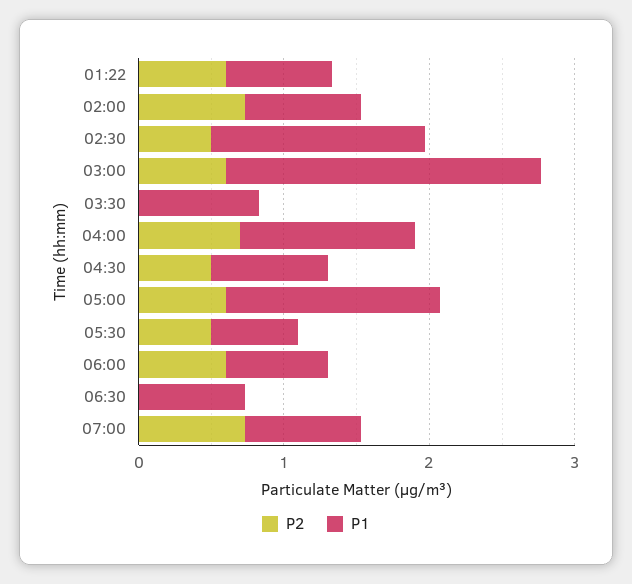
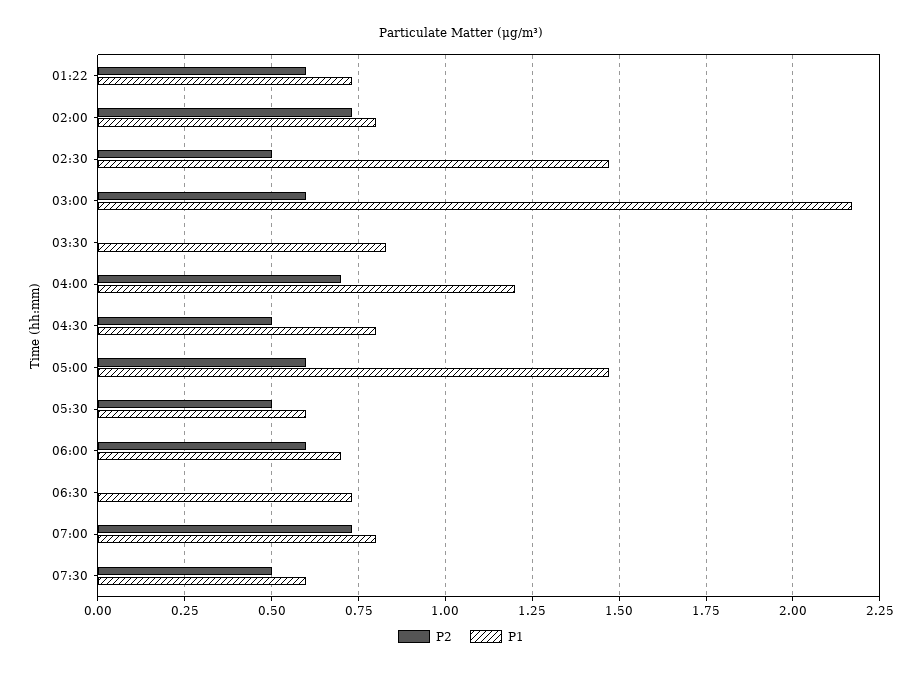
P2, 07:30: none -> 0.5
P1, 07:30: none -> 0.6

